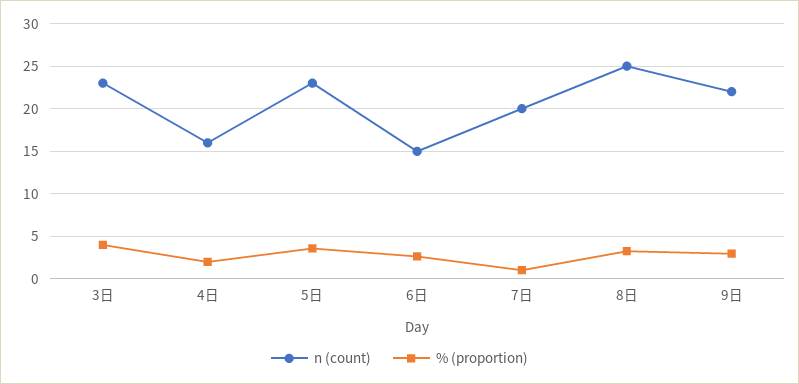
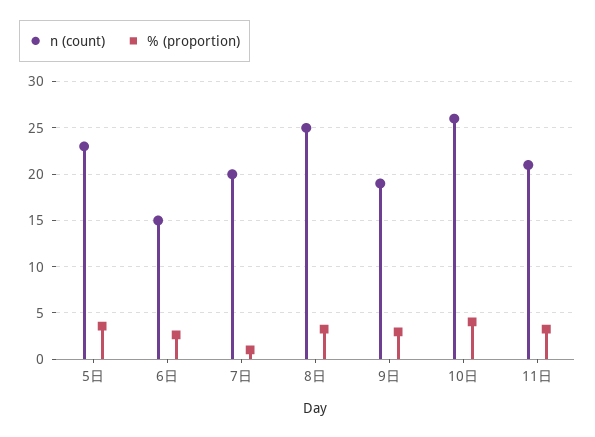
n (count), 3日: 23 -> none
% (proportion), 3日: 4 -> none
n (count), 4日: 16 -> none
% (proportion), 4日: 2 -> none
n (count), 9日: 22 -> 19
n (count), 10日: none -> 26
% (proportion), 10日: none -> 4
n (count), 11日: none -> 21
% (proportion), 11日: none -> 3

